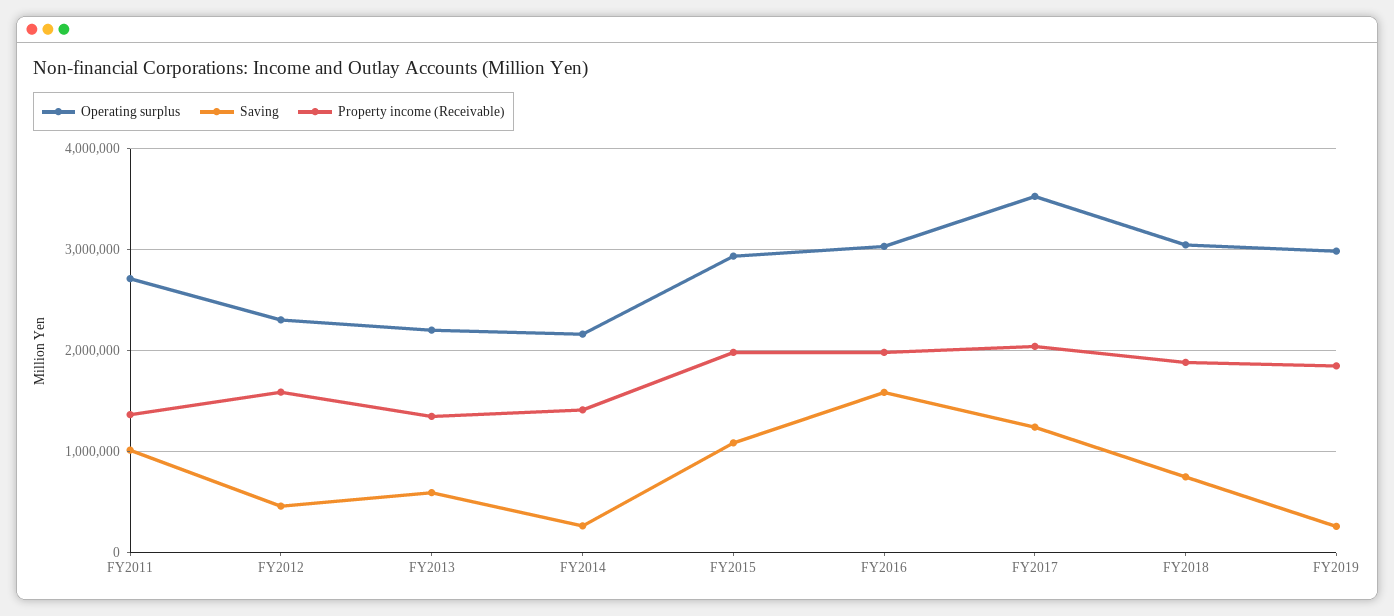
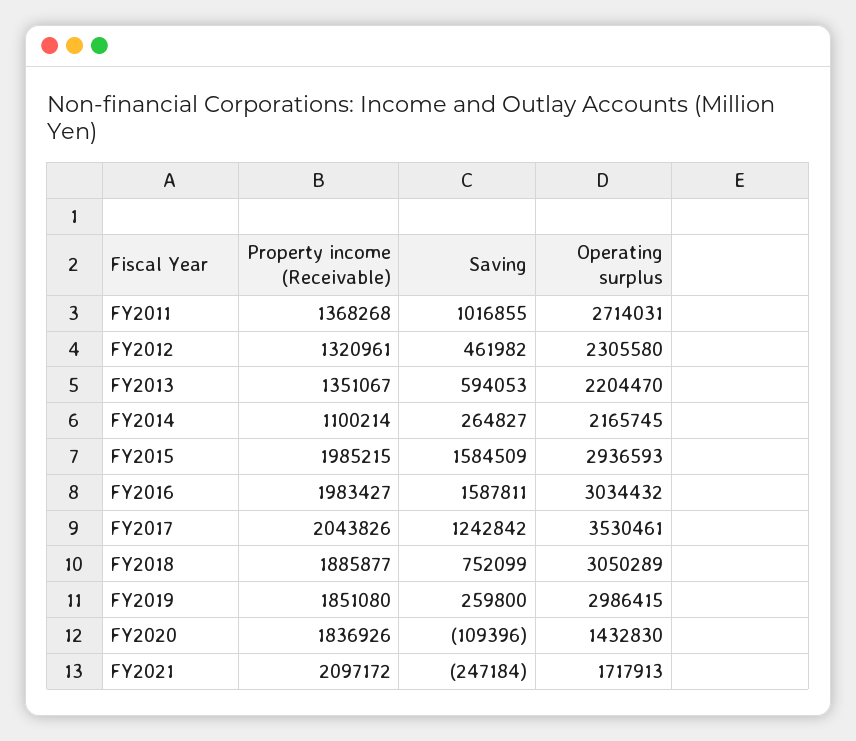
Property income (Receivable), FY2012: 1600000 -> 1320961
Property income (Receivable), FY2014: 1400000 -> 1100214
Saving, FY2015: 1100000 -> 1584509
Property income (Receivable), FY2020: none -> 1836926
Saving, FY2020: none -> -109396
Operating surplus, FY2020: none -> 1432830
Property income (Receivable), FY2021: none -> 2097172
Saving, FY2021: none -> -247184
Operating surplus, FY2021: none -> 1717913

